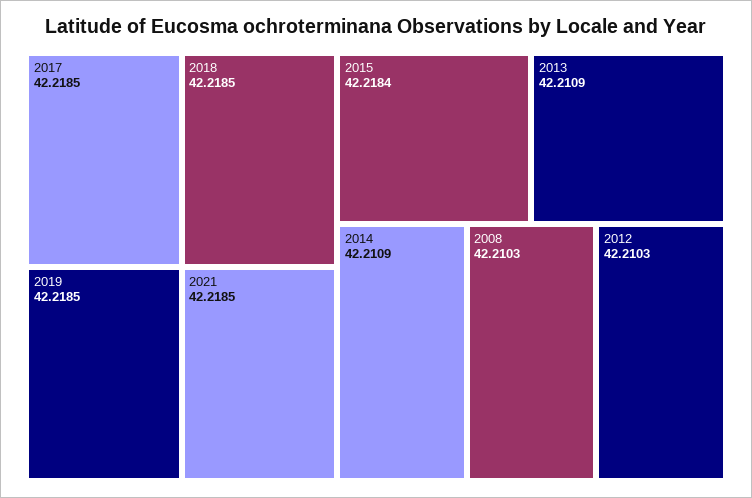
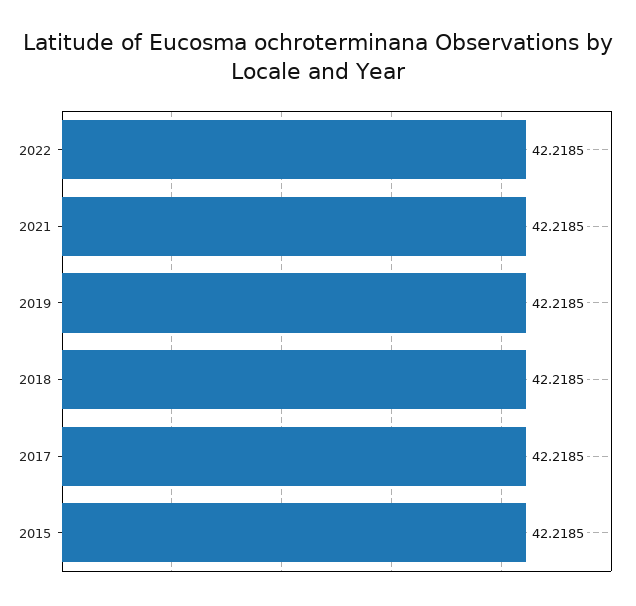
2015: 42.2184 -> 42.2185
2013: 42.2109 -> none
2014: 42.2109 -> none
2008: 42.2103 -> none
2012: 42.2103 -> none
2022: none -> 42.2185

